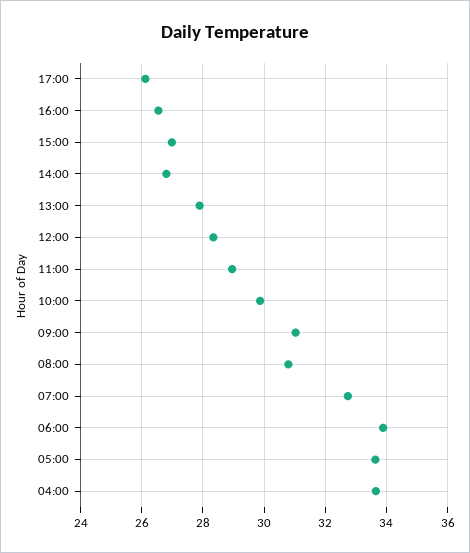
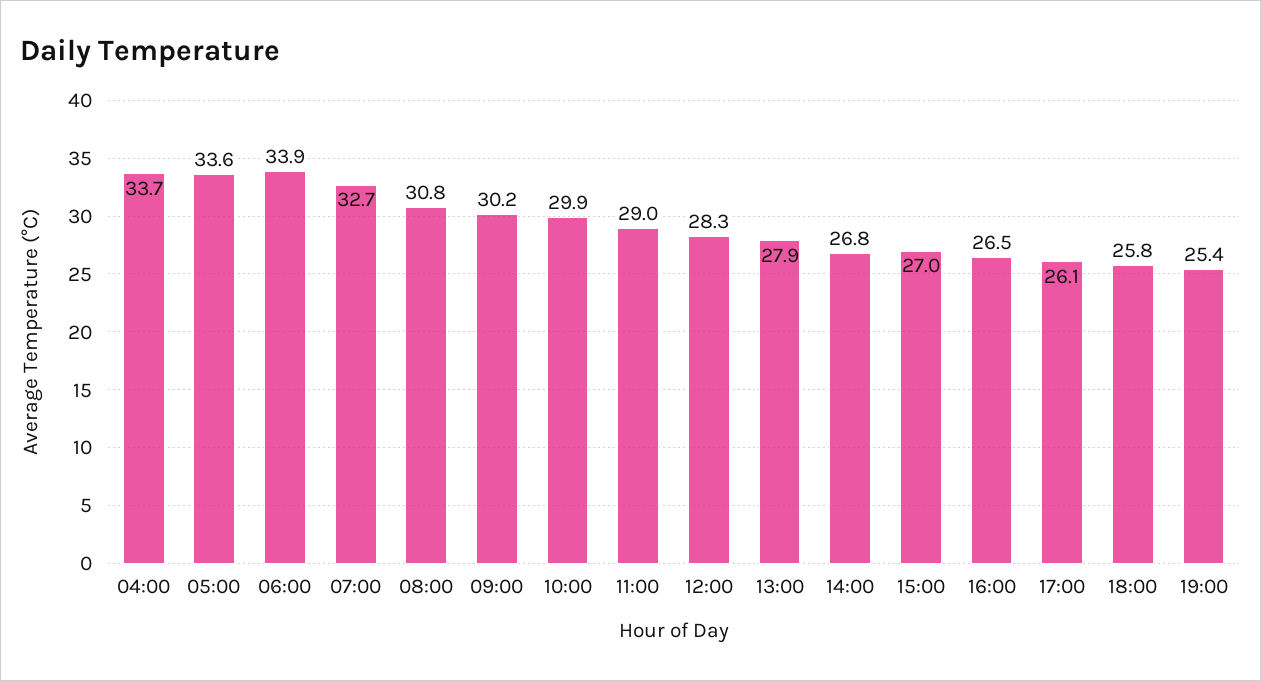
09:00: 31 -> 30.2
18:00: none -> 25.8
19:00: none -> 25.4

